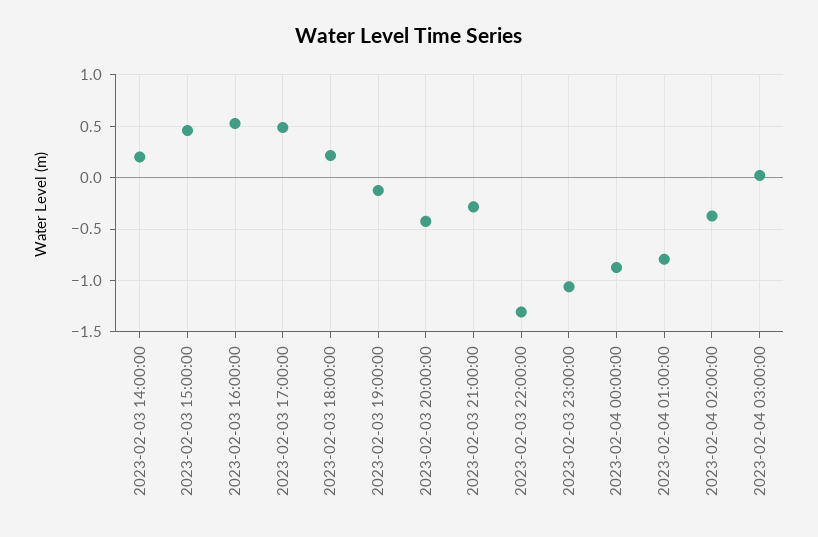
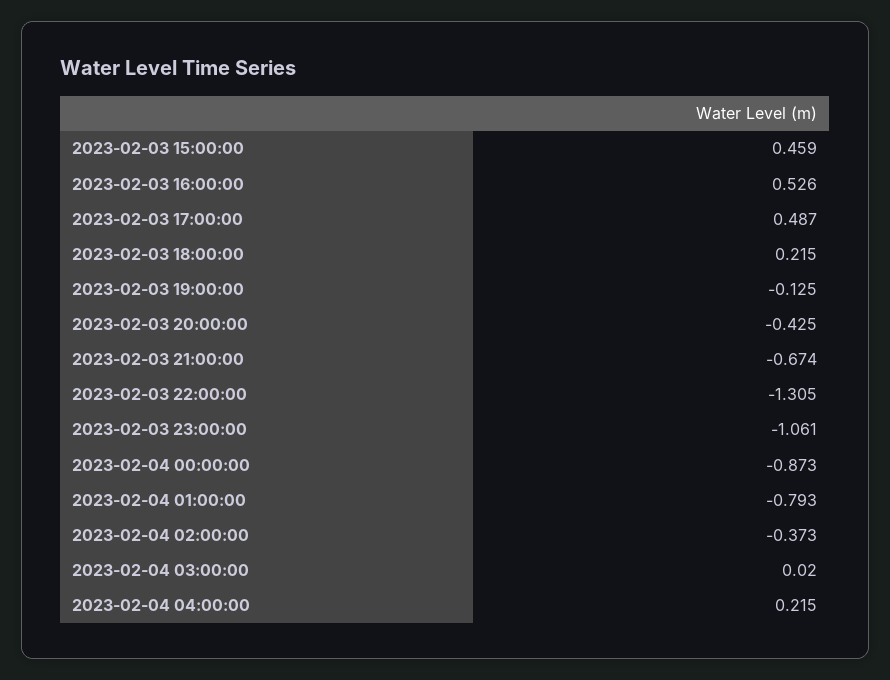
2023-02-03 14:00:00: 0.2 -> none
2023-02-03 21:00:00: -0.3 -> -0.674
2023-02-04 04:00:00: none -> 0.215

